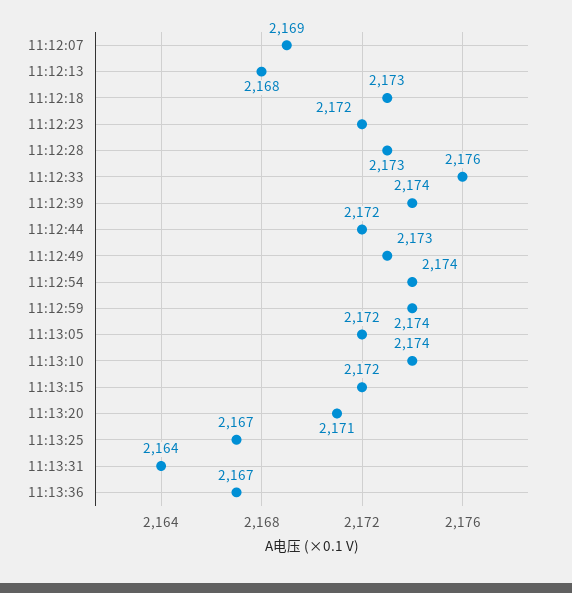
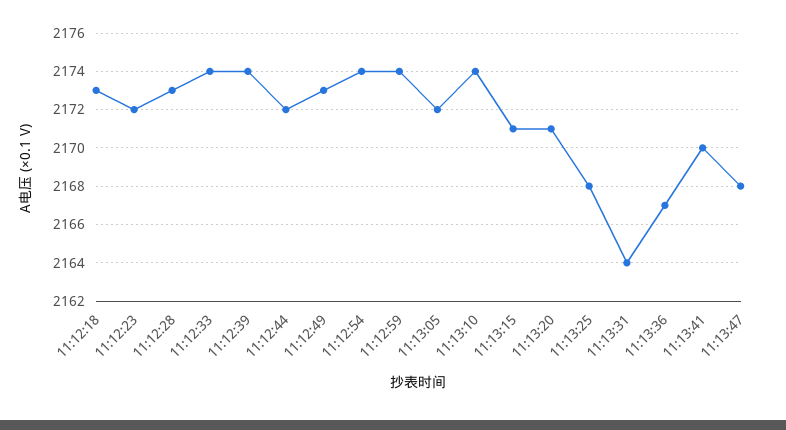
11:12:07: 2169 -> none
11:12:13: 2168 -> none
11:12:33: 2176 -> 2174
11:13:15: 2172 -> 2171
11:13:25: 2167 -> 2168
11:13:41: none -> 2170
11:13:47: none -> 2168

